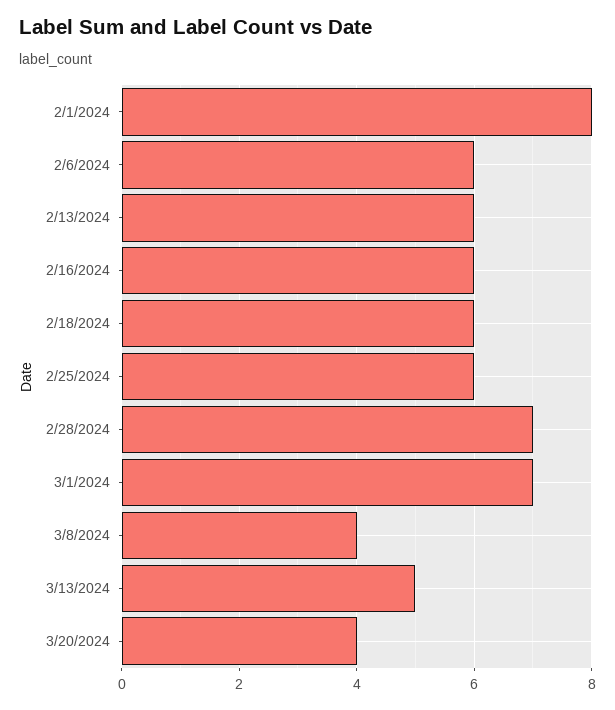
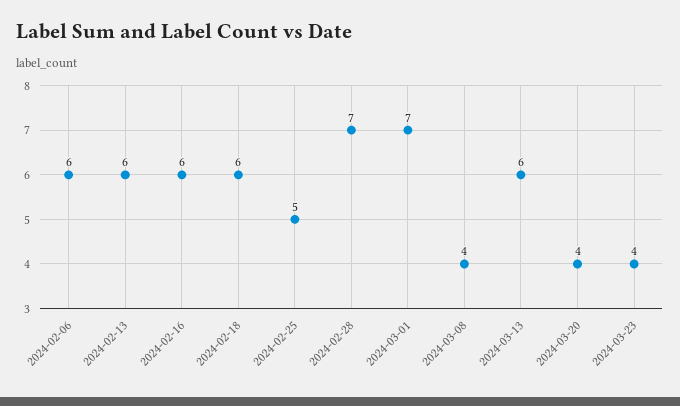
2/1/2024: 8 -> none
2/25/2024: 6 -> 5
3/13/2024: 5 -> 6
2024-03-23: none -> 4

